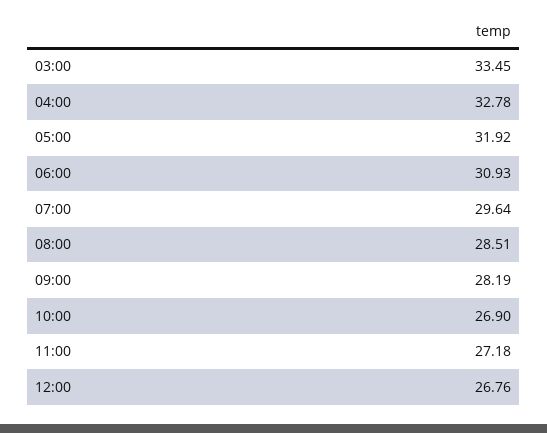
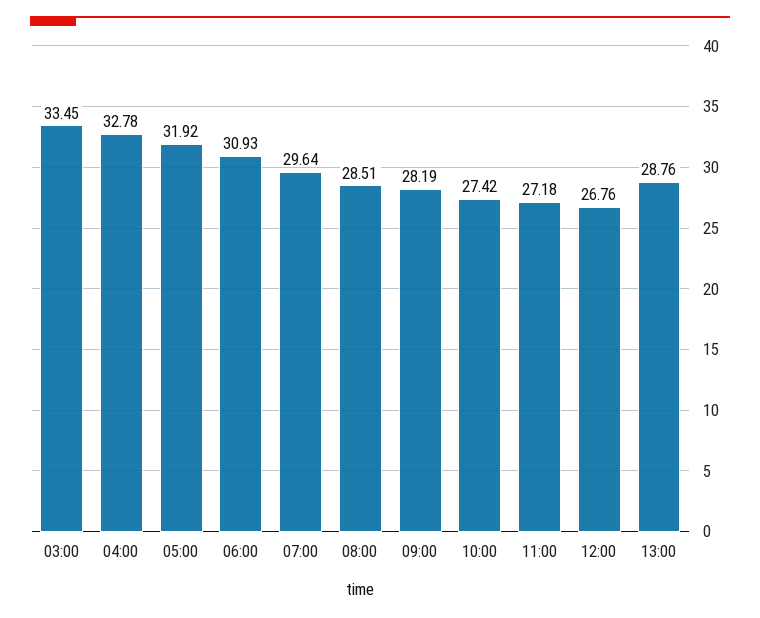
10:00: 26.9 -> 27.42
13:00: none -> 28.76

